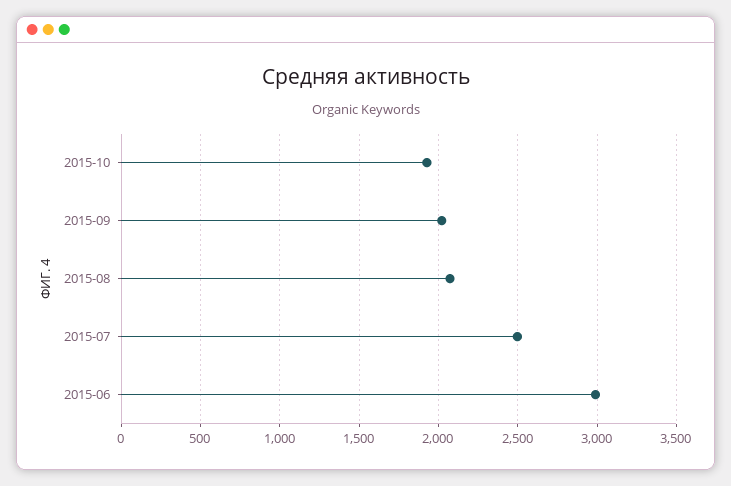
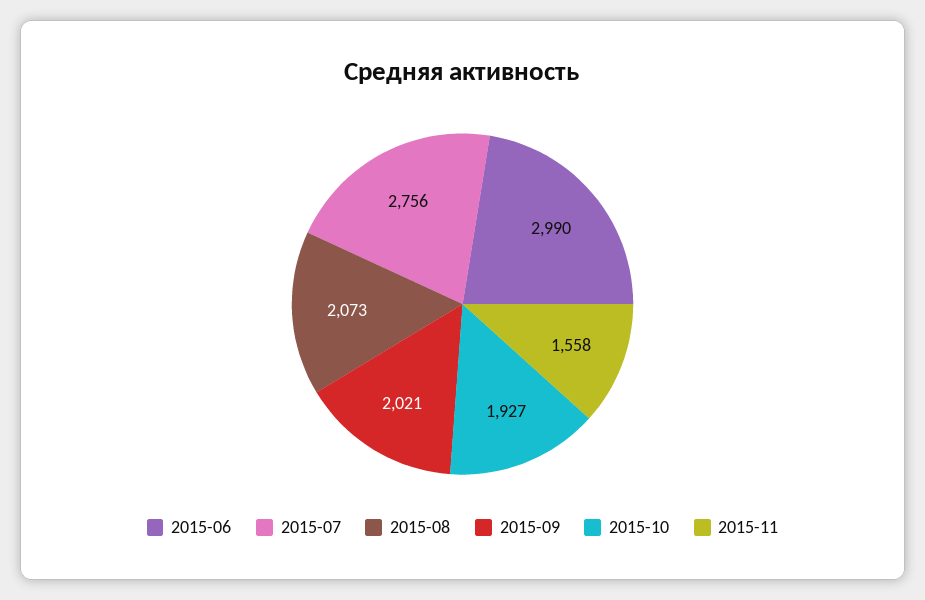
2015-07: 2500 -> 2756
2015-11: none -> 1558

